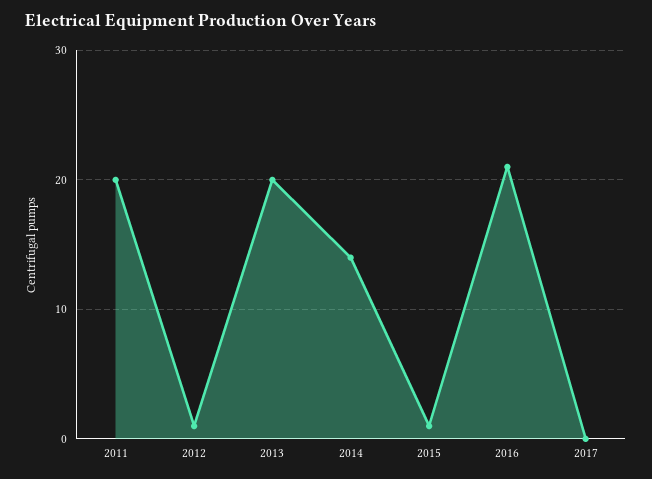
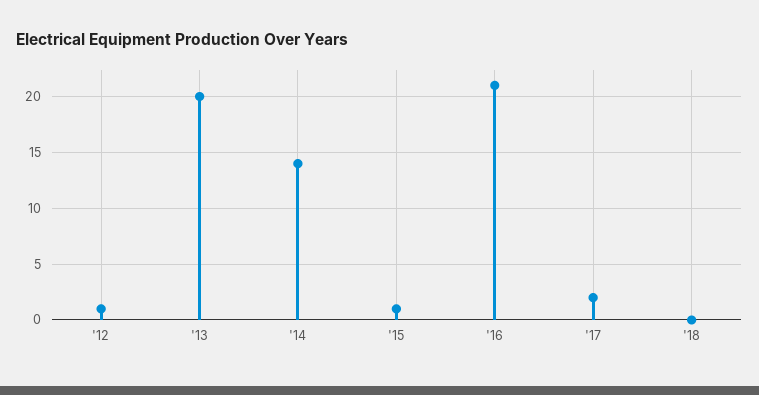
2011: 20 -> none
2017: 0 -> 2
'18: none -> 0

